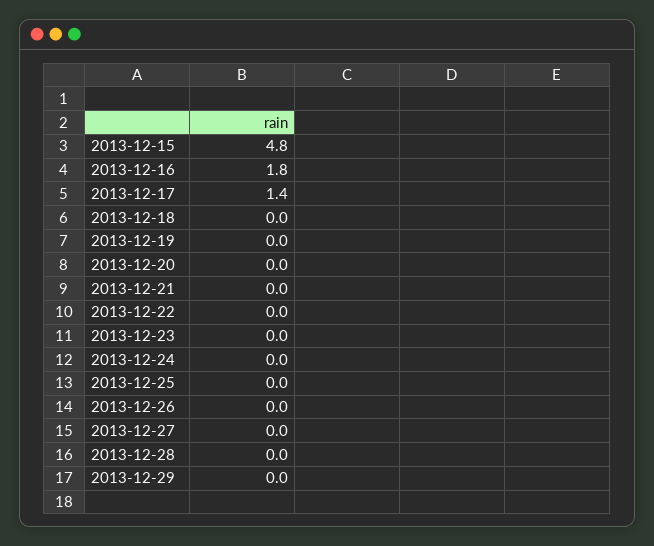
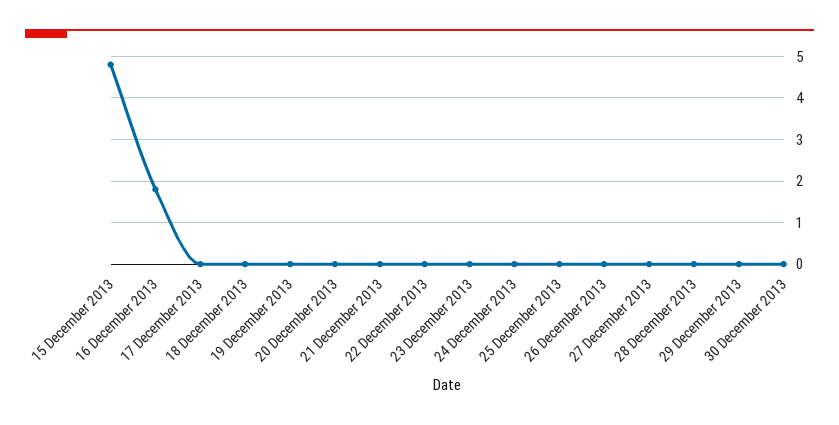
2013-12-17: 1.4 -> 0
30 December 2013: none -> 0

